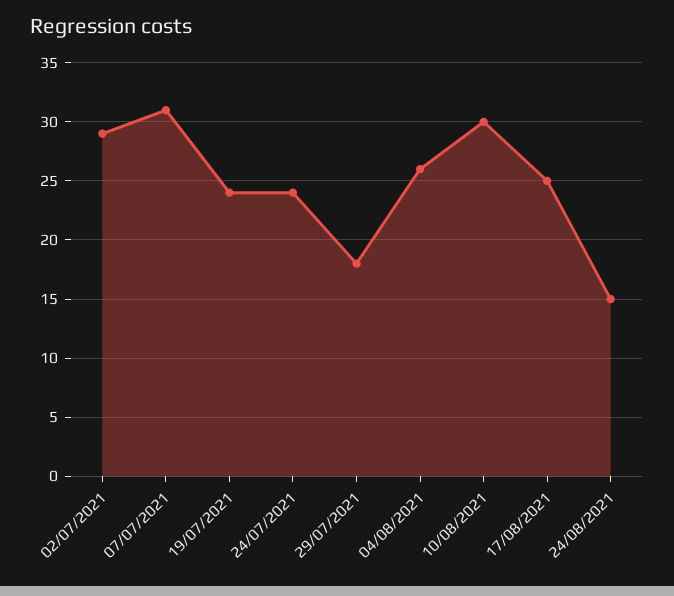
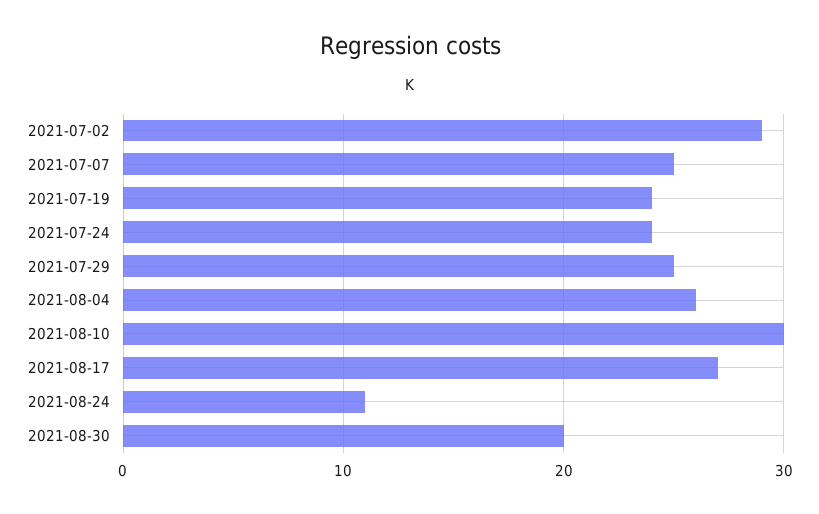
07/07/2021: 31 -> 25
29/07/2021: 18 -> 25
17/08/2021: 25 -> 27
24/08/2021: 15 -> 11
2021-08-30: none -> 20

